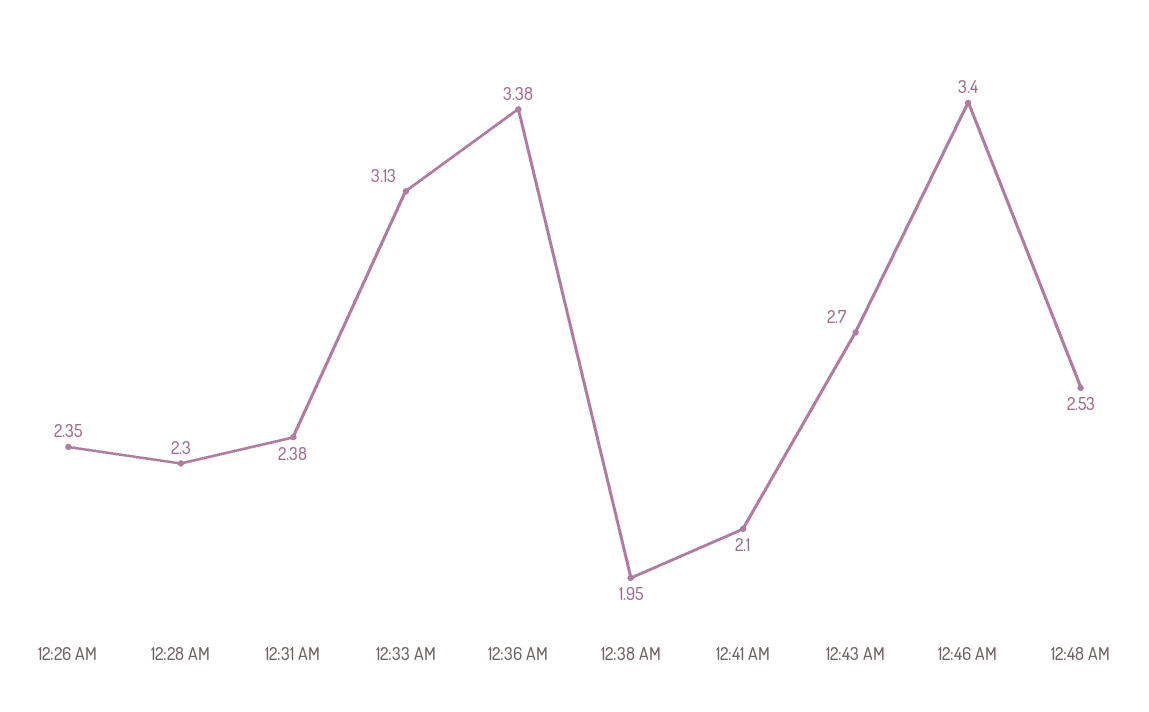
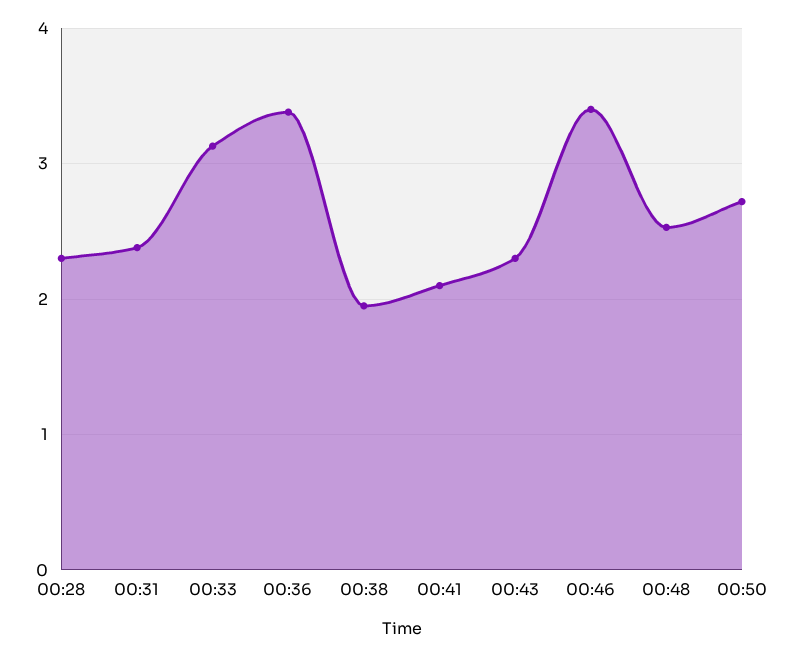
12:26 AM: 2.35 -> none
12:43 AM: 2.7 -> 2.3
00:50: none -> 2.7

